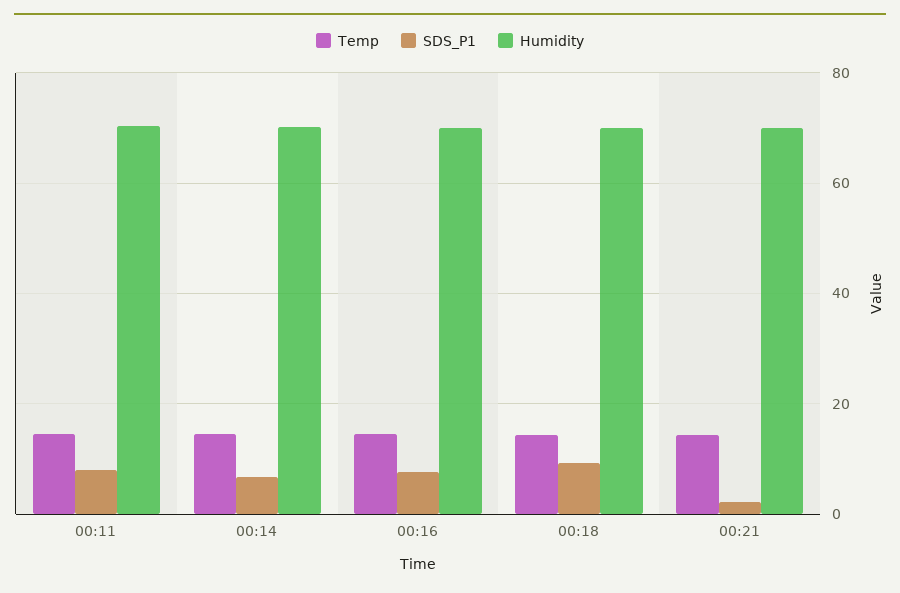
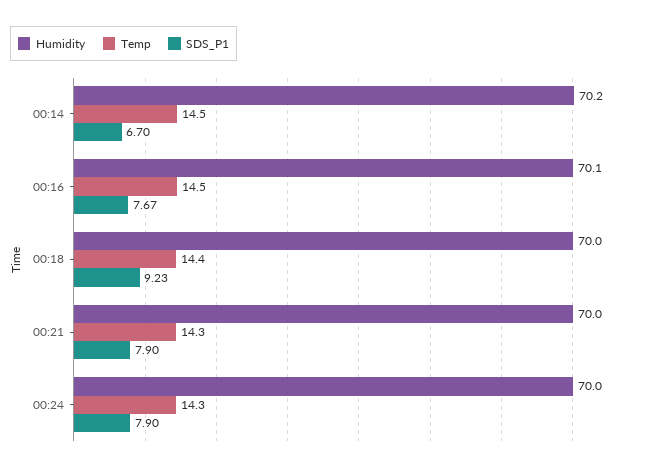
Temp, 00:11: 14 -> none
SDS_P1, 00:11: 8 -> none
Humidity, 00:11: 70 -> none
SDS_P1, 00:21: 2 -> 7.9
Humidity, 00:24: none -> 70
Temp, 00:24: none -> 14.3
SDS_P1, 00:24: none -> 7.9

